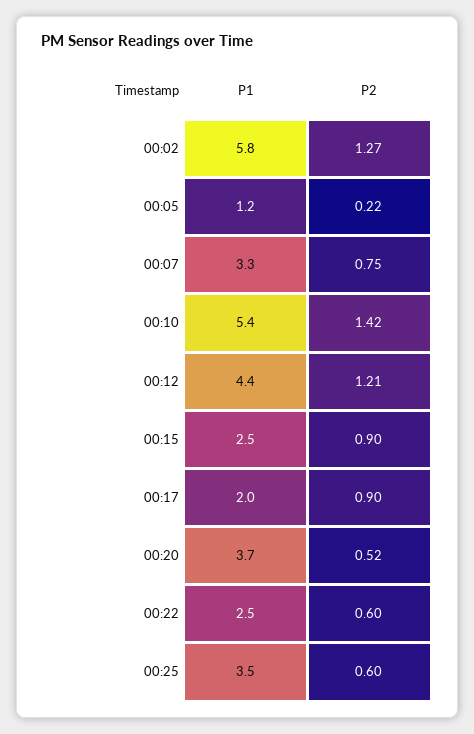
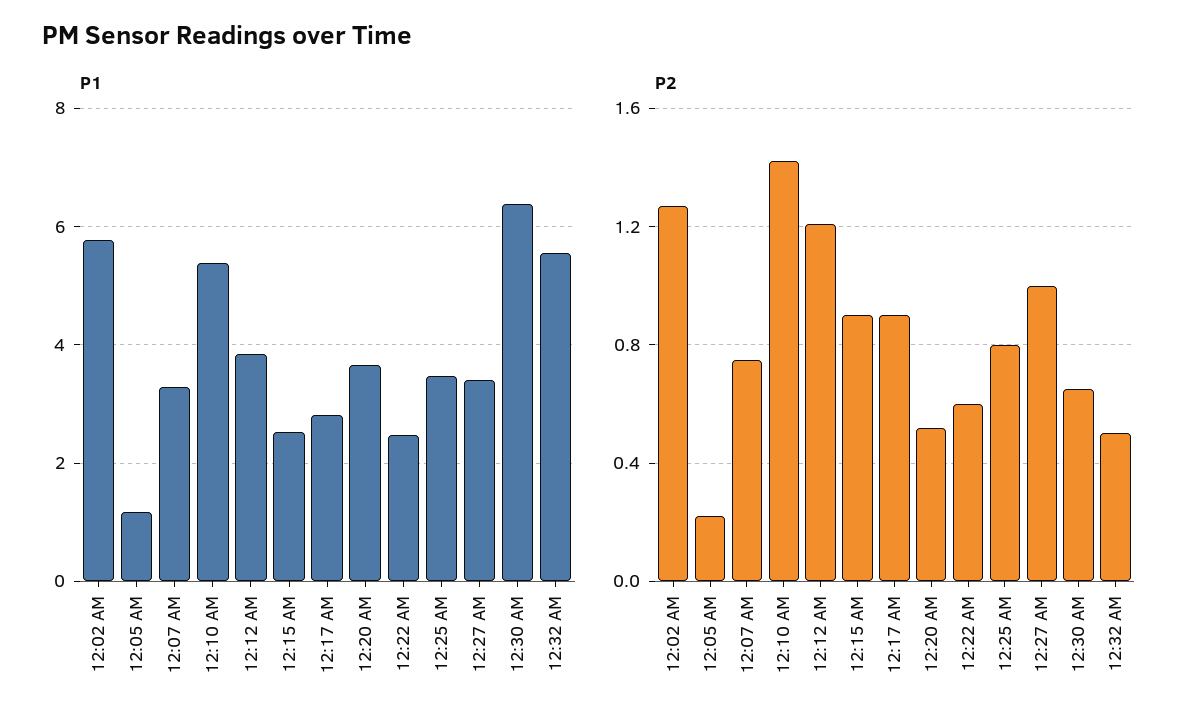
P1, 00:12: 4.4 -> 3.8
P1, 00:17: 2 -> 2.8
P2, 00:25: 0.6 -> 0.8
P1, 12:27 AM: none -> 3.4
P1, 12:30 AM: none -> 6.4
P1, 12:32 AM: none -> 5.6
P2, 12:27 AM: none -> 1
P2, 12:30 AM: none -> 0.65
P2, 12:32 AM: none -> 0.5

